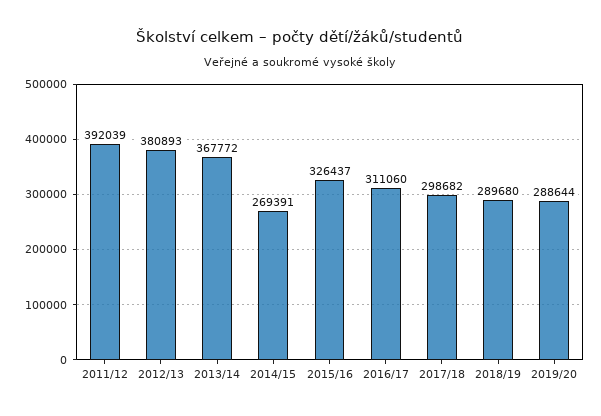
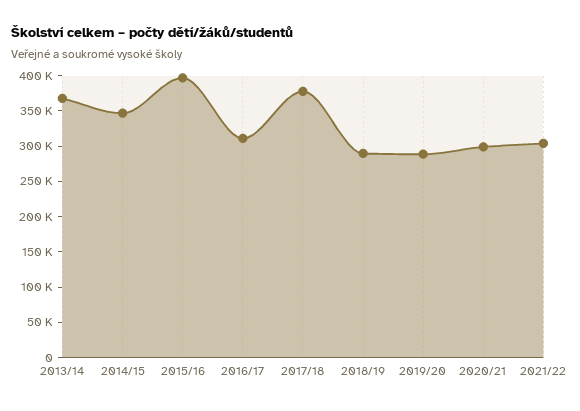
2011/12: 392039 -> none
2012/13: 380893 -> none
2014/15: 269391 -> 350000
2015/16: 326437 -> 400000
2017/18: 298682 -> 375000
2020/21: none -> 300000
2021/22: none -> 300000

